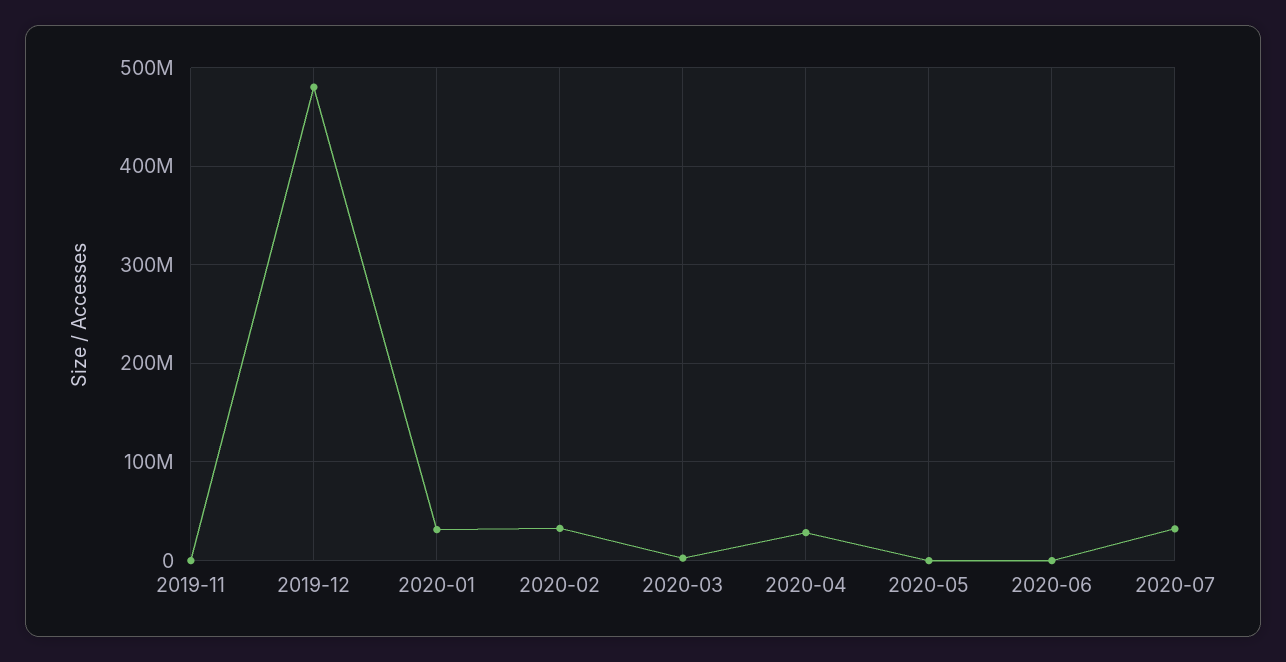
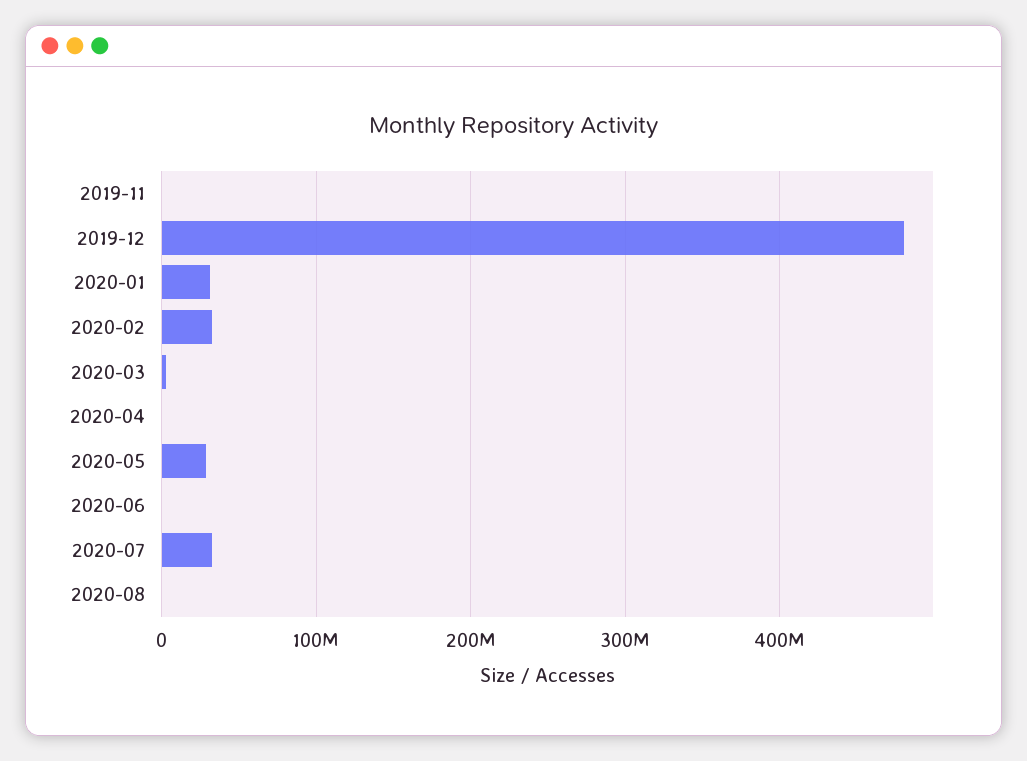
2020-04: 30000000 -> 0
2020-05: 0 -> 30000000
2020-08: none -> 0

